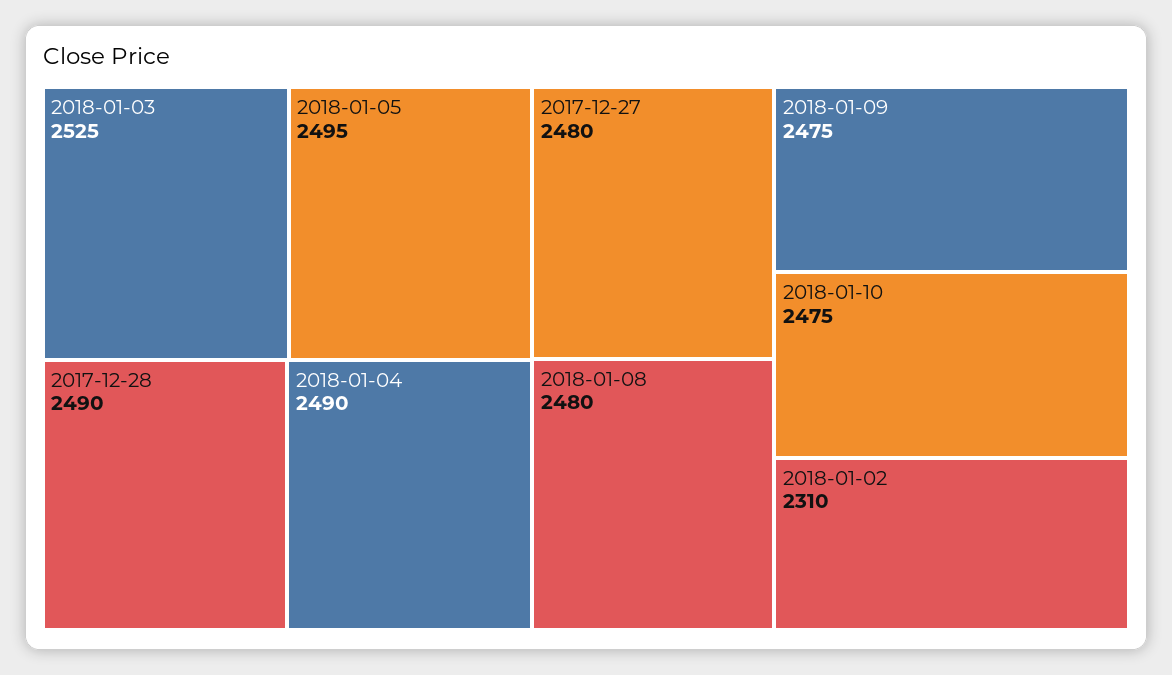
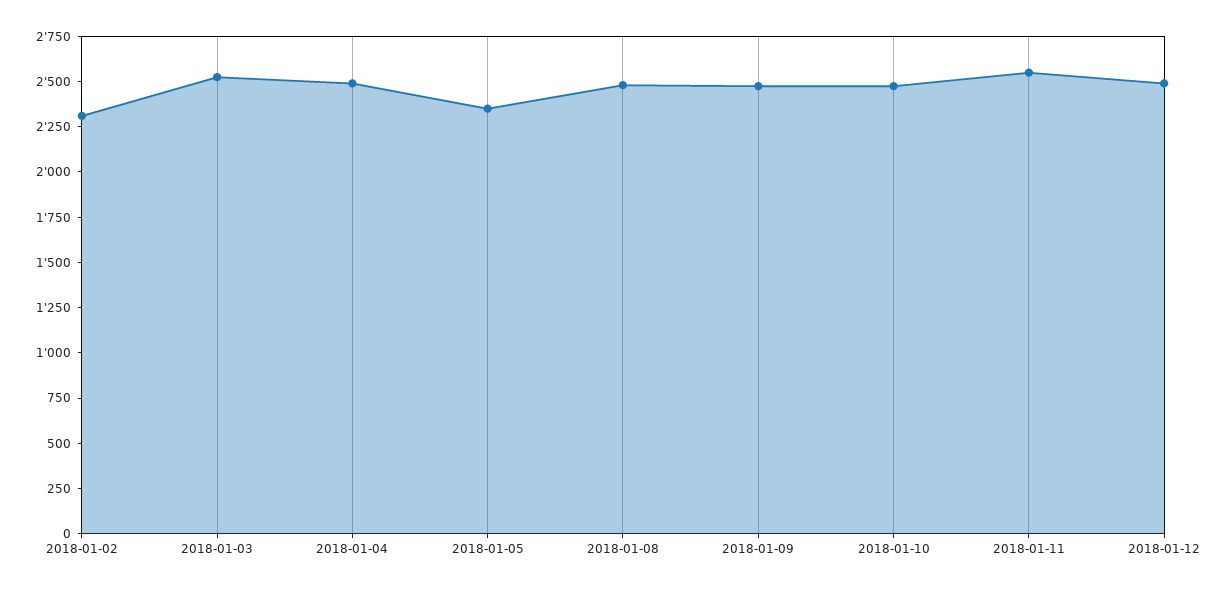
2018-01-05: 2495 -> 2350
2017-12-28: 2490 -> none
2017-12-27: 2480 -> none
2018-01-11: none -> 2550
2018-01-12: none -> 2500

